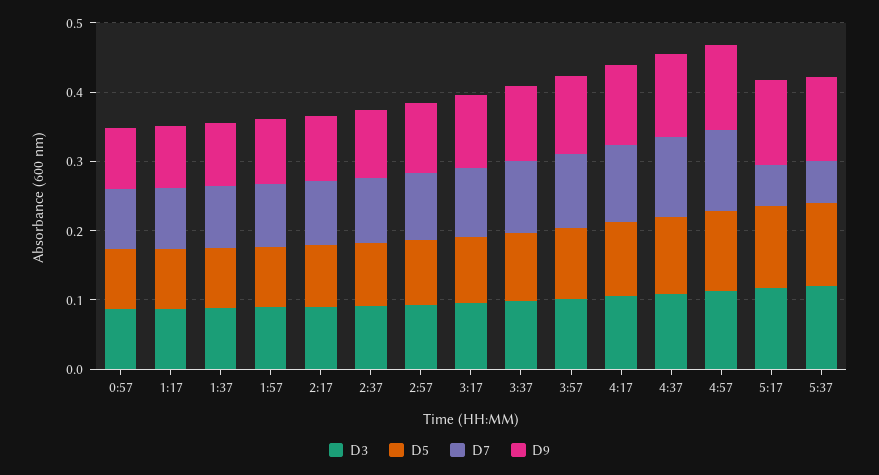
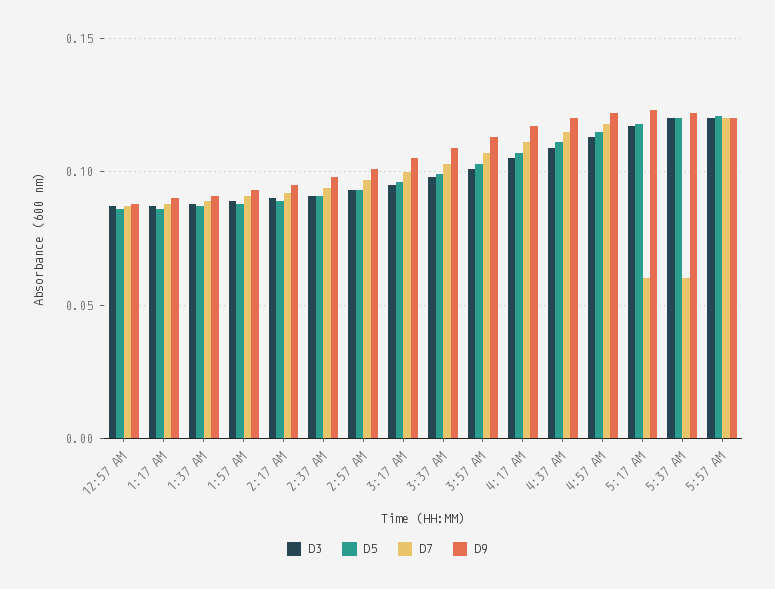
D3, 5:57 AM: none -> 0.12
D5, 5:57 AM: none -> 0.12
D7, 5:57 AM: none -> 0.12
D9, 5:57 AM: none -> 0.12

